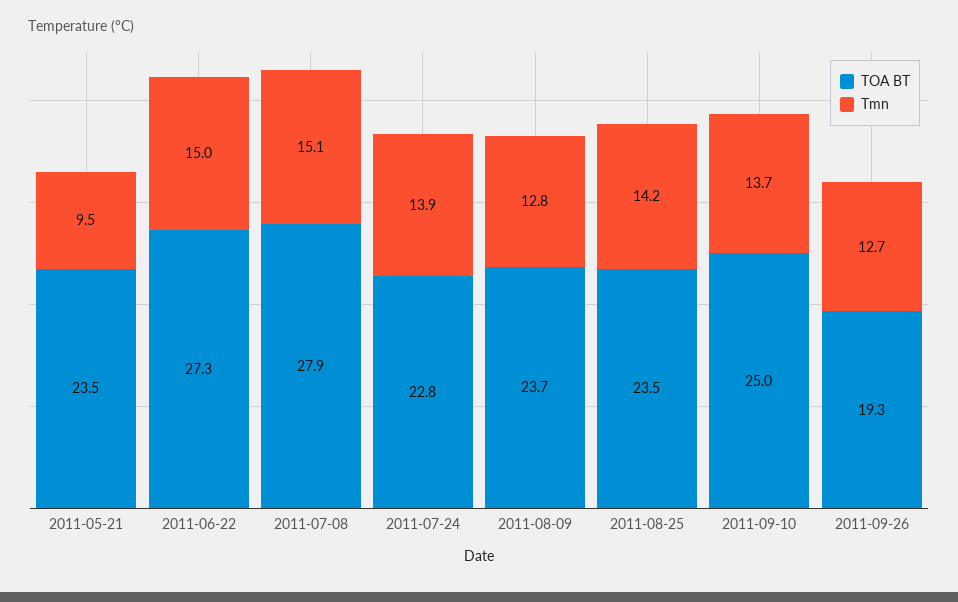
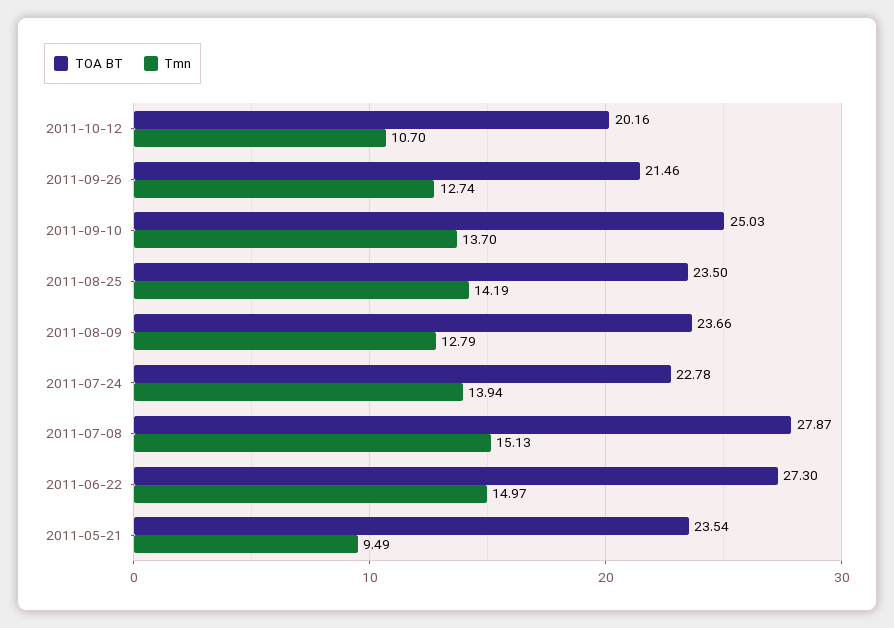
TOA BT, 2011-09-26: 19.3 -> 21.46
TOA BT, 2011-10-12: none -> 20.16
Tmn, 2011-10-12: none -> 10.7

